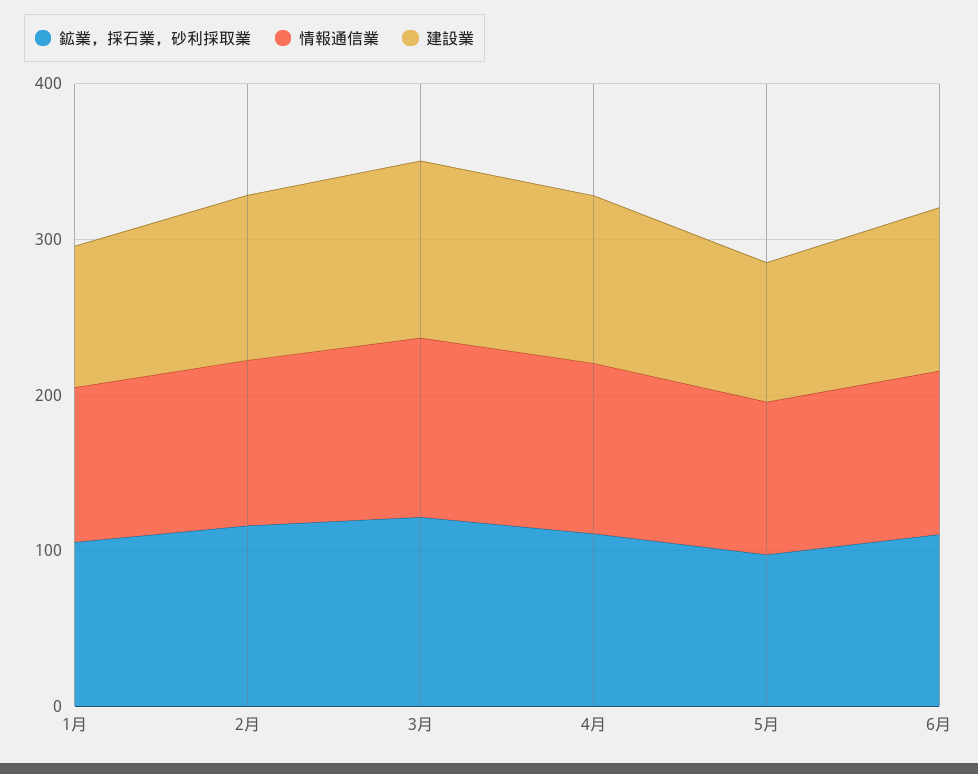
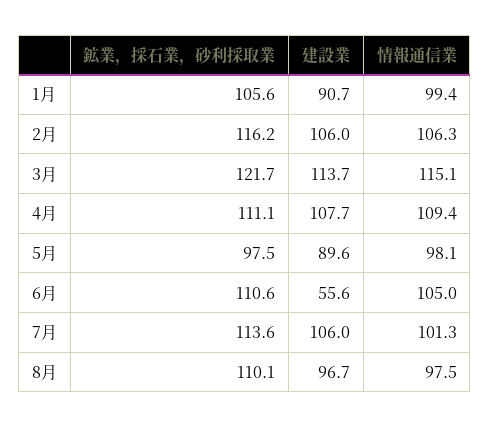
建設業, 6月: 100 -> 55.6
鉱業，採石業，砂利採取業, 7月: none -> 113.6
建設業, 7月: none -> 106
情報通信業, 7月: none -> 101.3
鉱業，採石業，砂利採取業, 8月: none -> 110.1
建設業, 8月: none -> 96.7
情報通信業, 8月: none -> 97.5

